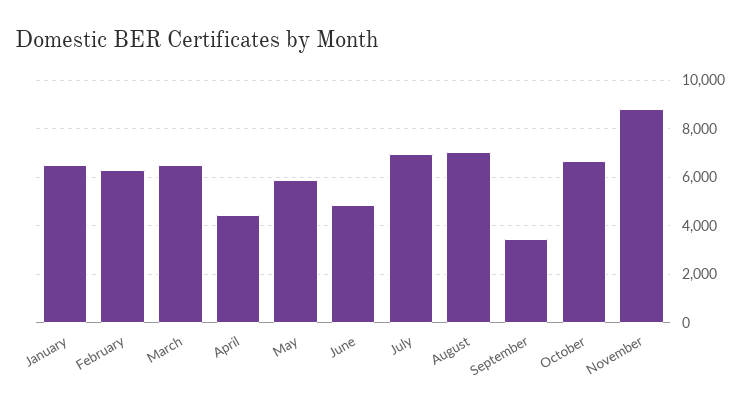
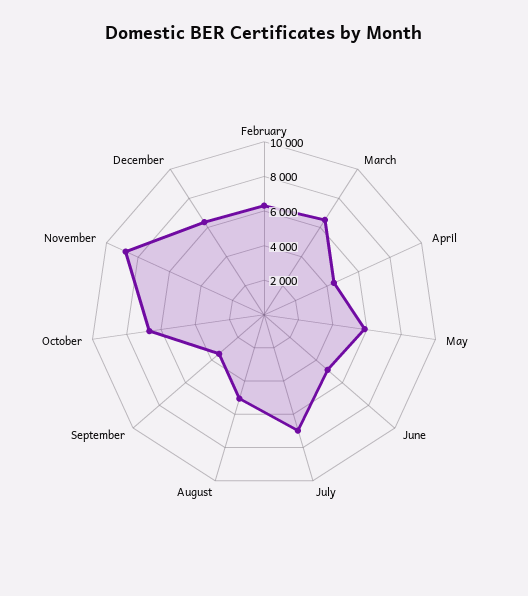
January: 6500 -> none
August: 7000 -> 5000
December: none -> 6500

